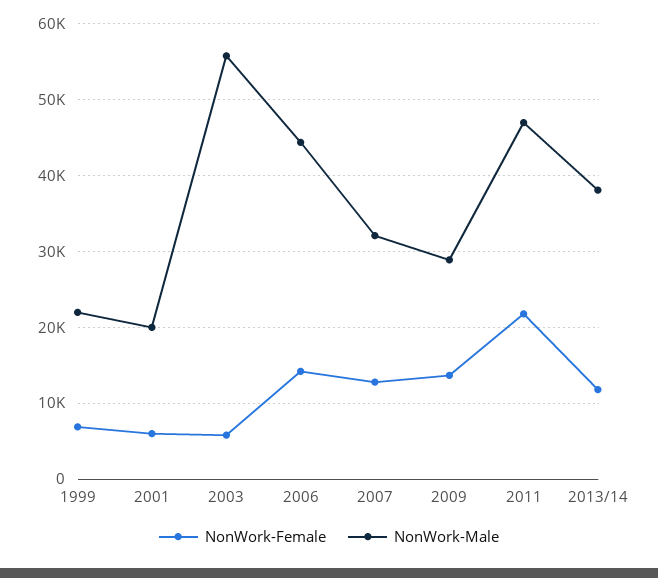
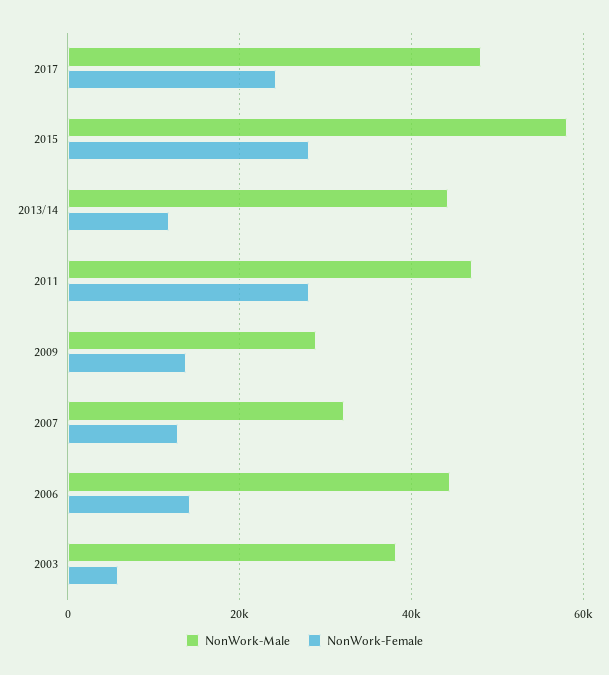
NonWork-Female, 1999: 7000 -> none
NonWork-Male, 1999: 22000 -> none
NonWork-Female, 2001: 6000 -> none
NonWork-Male, 2001: 20000 -> none
NonWork-Male, 2003: 56000 -> 38000
NonWork-Female, 2011: 22000 -> 28000
NonWork-Male, 2013/14: 38000 -> 44000
NonWork-Male, 2017: none -> 48000
NonWork-Female, 2017: none -> 24000
NonWork-Male, 2015: none -> 58000
NonWork-Female, 2015: none -> 28000

